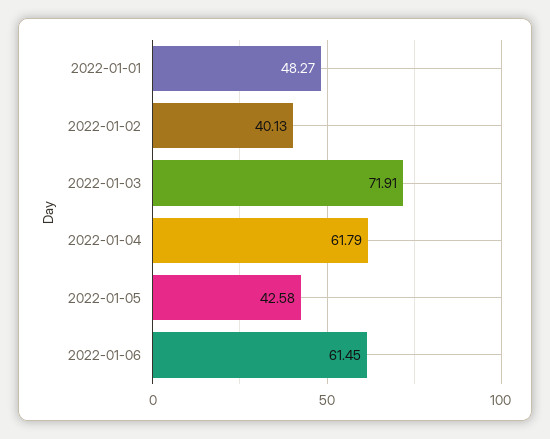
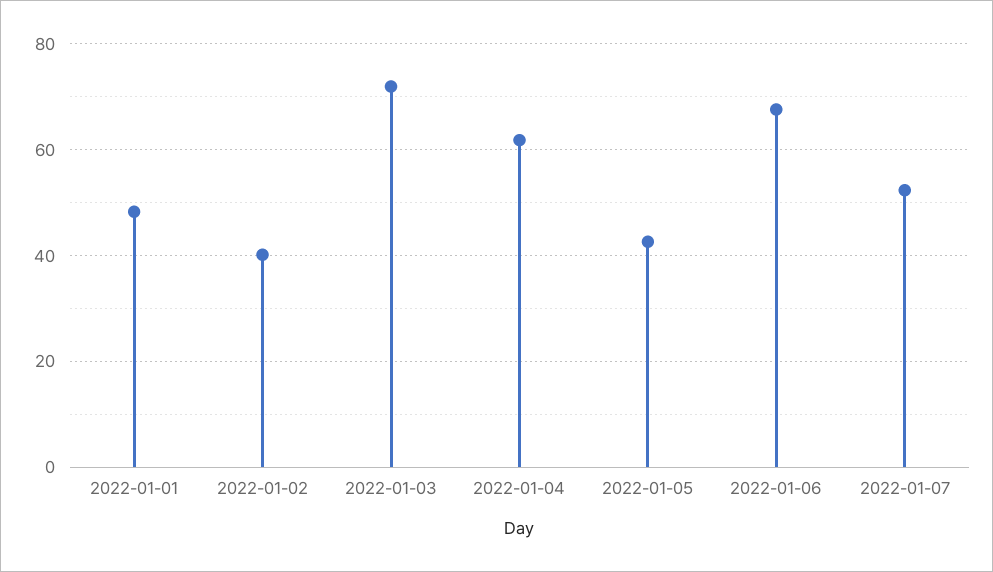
2022-01-06: 61.45 -> 68
2022-01-07: none -> 52

